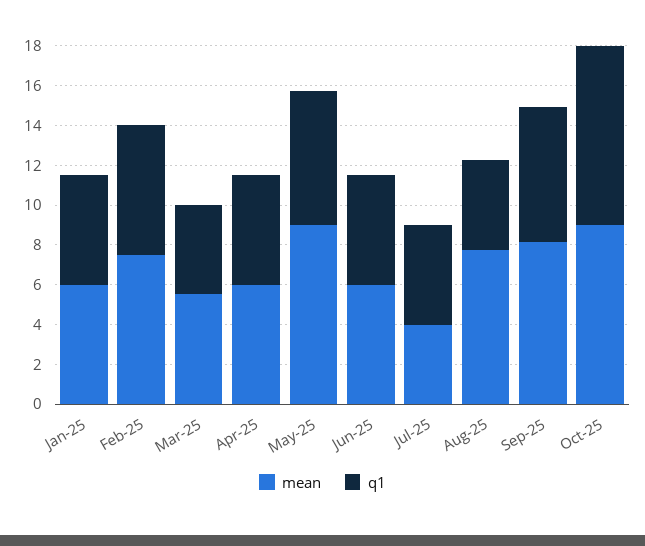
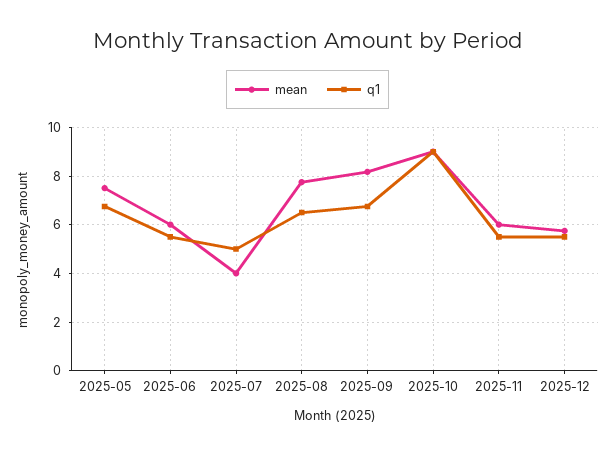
mean, Jan-25: 6 -> none
q1, Jan-25: 5.5 -> none
mean, Feb-25: 7.5 -> none
q1, Feb-25: 6.5 -> none
mean, Mar-25: 5.5 -> none
q1, Mar-25: 4.5 -> none
mean, Apr-25: 6 -> none
q1, Apr-25: 5.5 -> none
mean, May-25: 9 -> 7.5
q1, Aug-25: 4.5 -> 6.5
mean, 2025-11: none -> 6
q1, 2025-11: none -> 5.5
mean, 2025-12: none -> 5.75
q1, 2025-12: none -> 5.5

